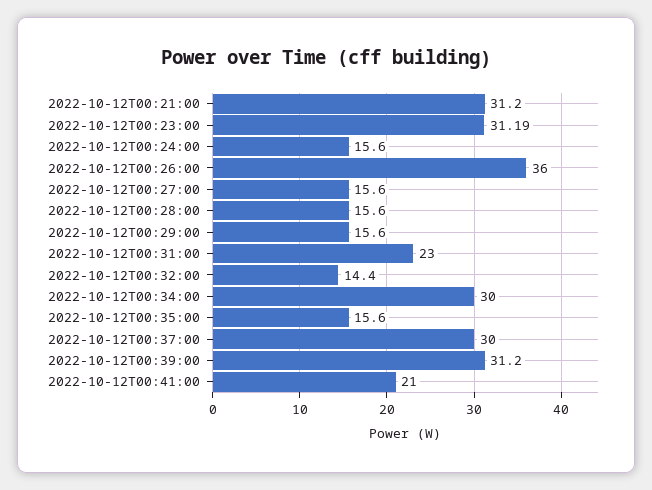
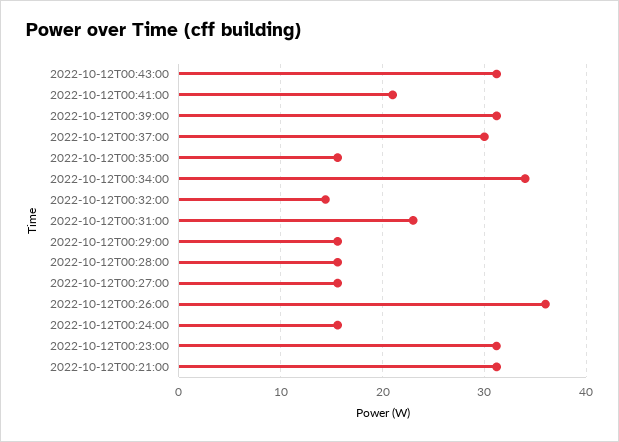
2022-10-12T00:34:00: 30 -> 34
2022-10-12T00:43:00: none -> 31

